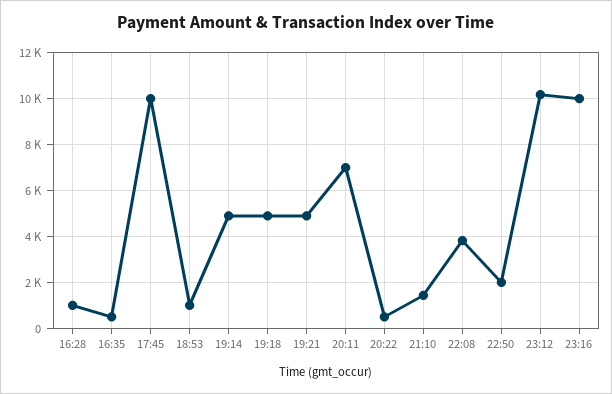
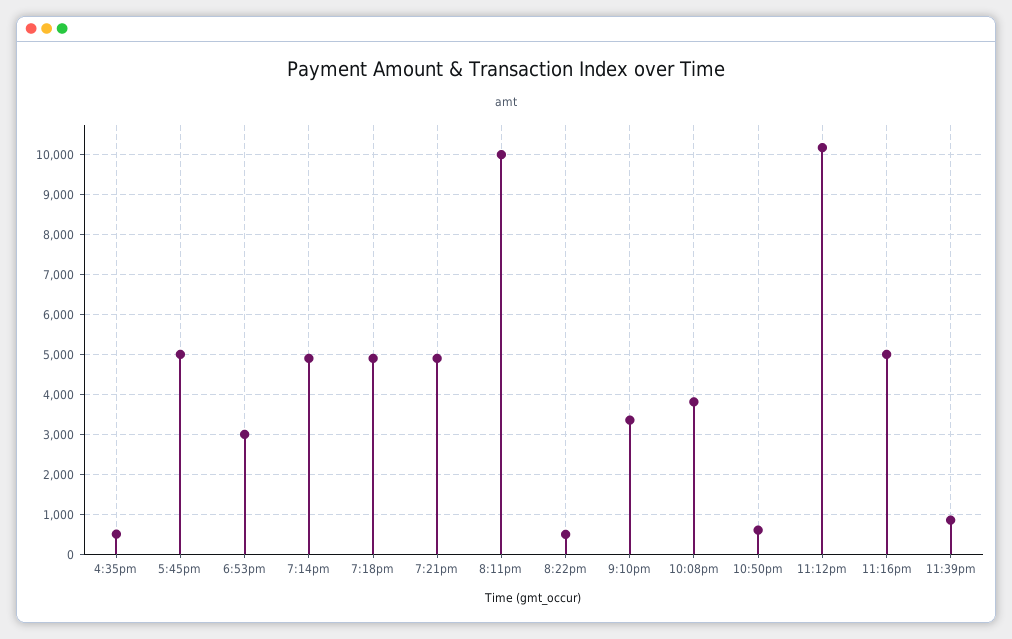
16:28: 1000 -> none
17:45: 10000 -> 5000
18:53: 1000 -> 3000
20:11: 7000 -> 10000
21:10: 1500 -> 3400
22:50: 2000 -> 600
23:16: 10000 -> 5000
11:39pm: none -> 800

